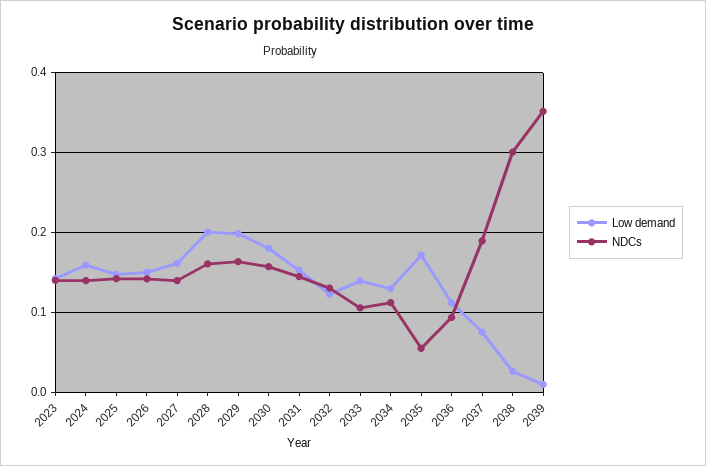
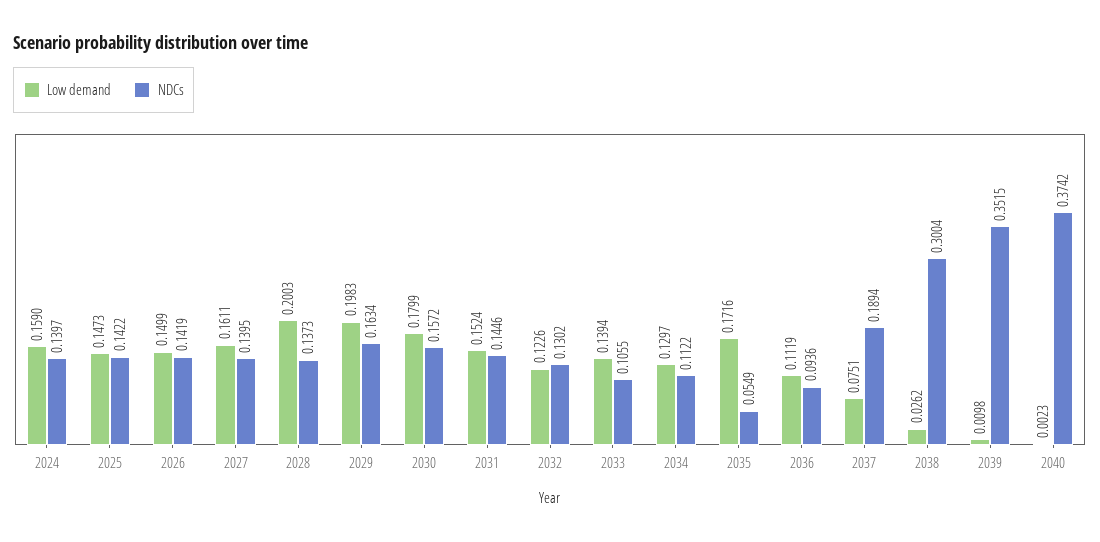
Low demand, 2023: 0.14 -> none
NDCs, 2023: 0.14 -> none
NDCs, 2028: 0.16 -> 0.1373
Low demand, 2040: none -> 0.0023
NDCs, 2040: none -> 0.3742

